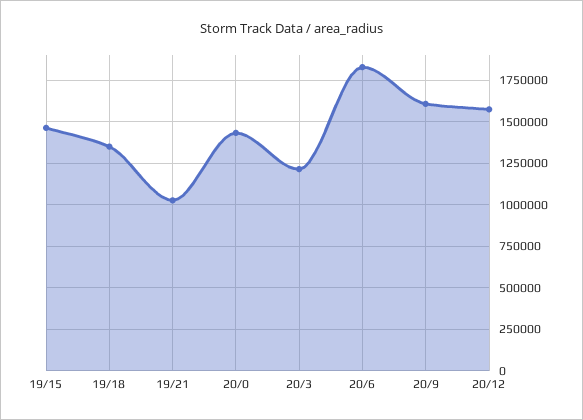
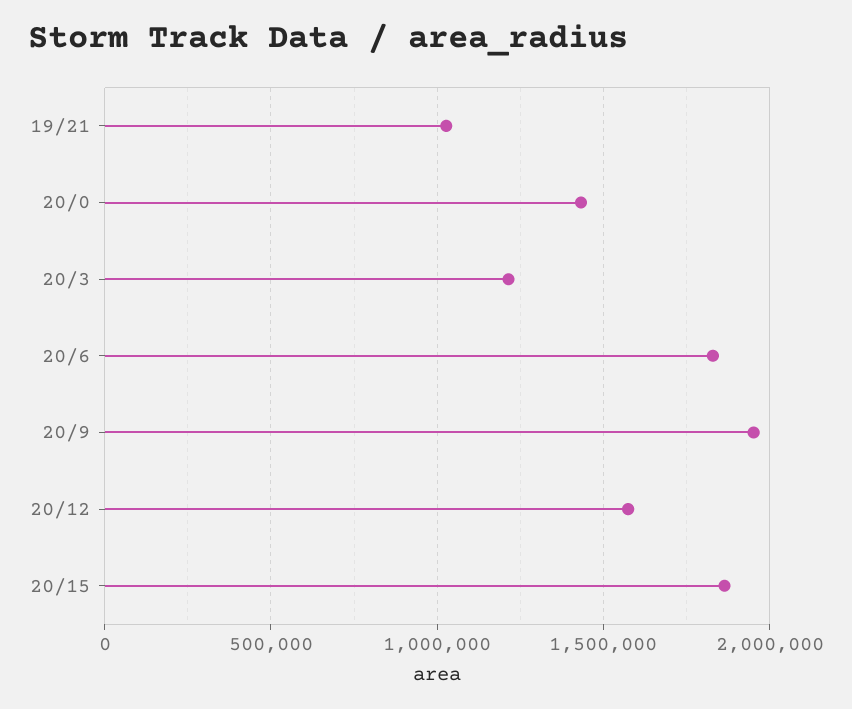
19/15: 1450000 -> none
19/18: 1350000 -> none
20/9: 1600000 -> 1950000
20/15: none -> 1850000

